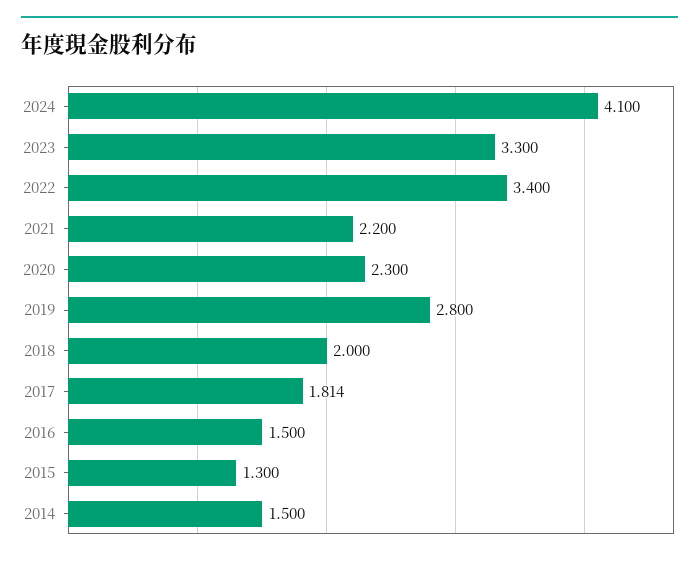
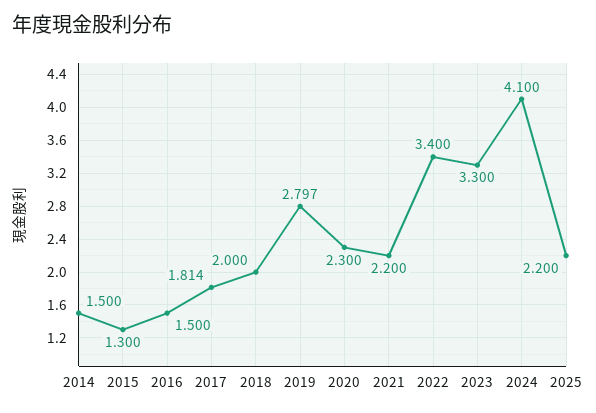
2019: 2.8 -> 2.797
2025: none -> 2.2

